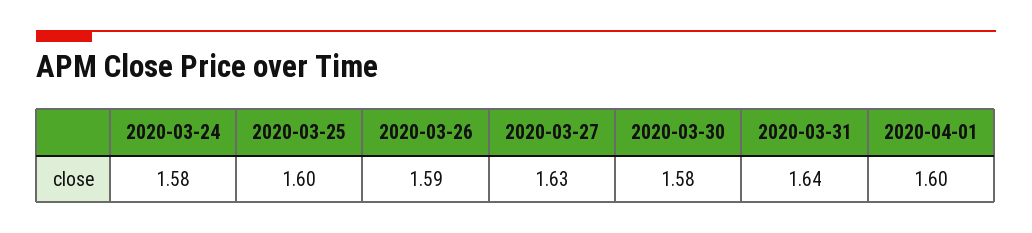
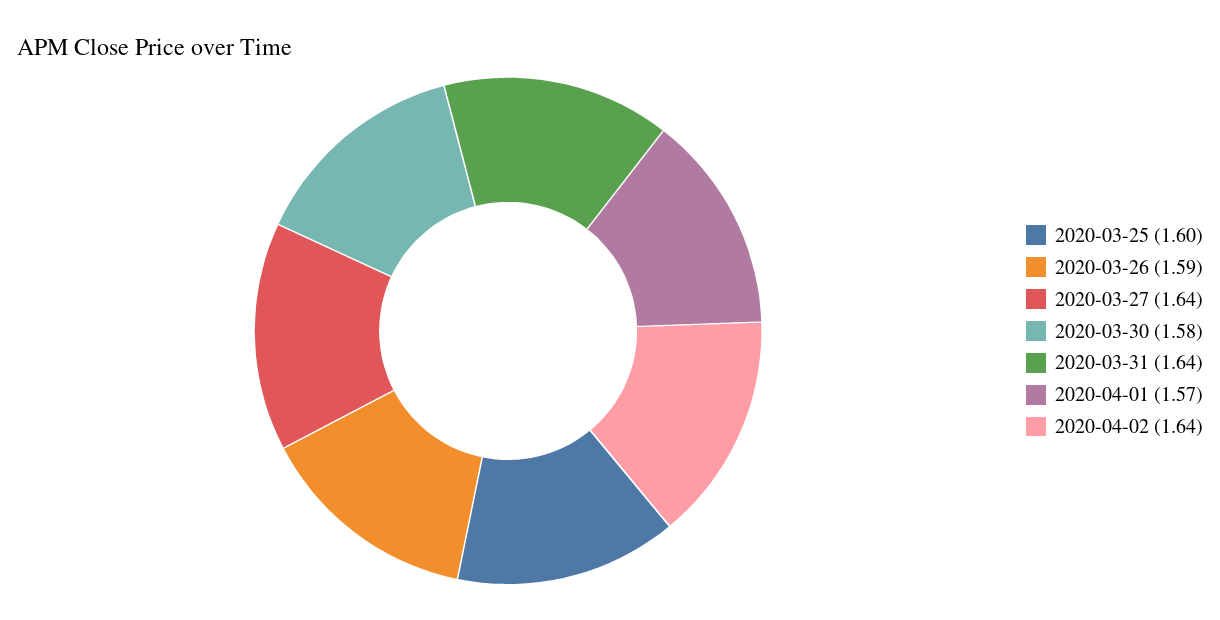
2020-03-24: 1.58 -> none
2020-03-27: 1.63 -> 1.64
2020-04-01: 1.6 -> 1.57
2020-04-02: none -> 1.64

